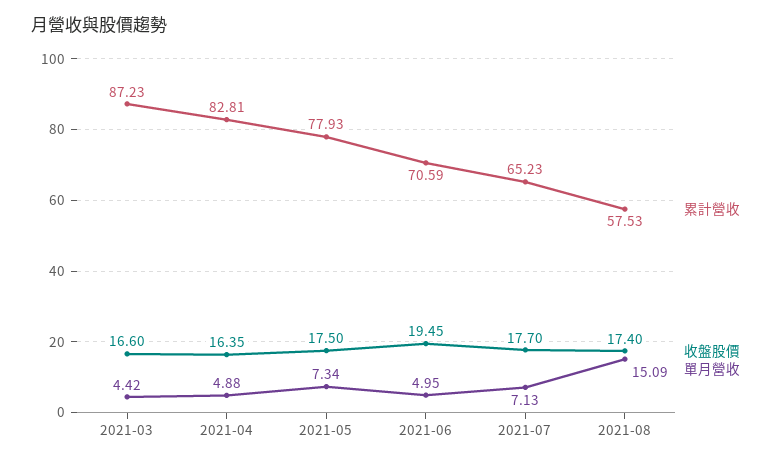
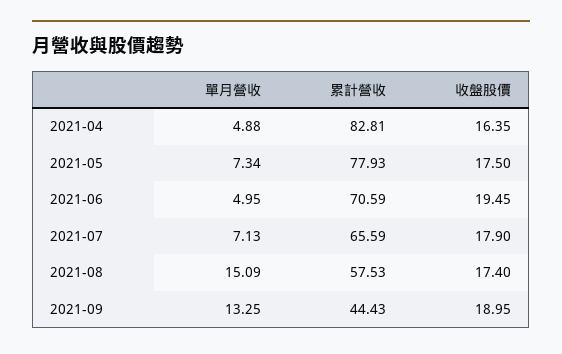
累計營收, 2021-03: 87.23 -> none
收盤股價, 2021-03: 16.6 -> none
單月營收, 2021-03: 4.42 -> none
累計營收, 2021-07: 65.23 -> 65.59
收盤股價, 2021-07: 17.7 -> 17.9
單月營收, 2021-09: none -> 13.25
累計營收, 2021-09: none -> 44.43
收盤股價, 2021-09: none -> 18.95

